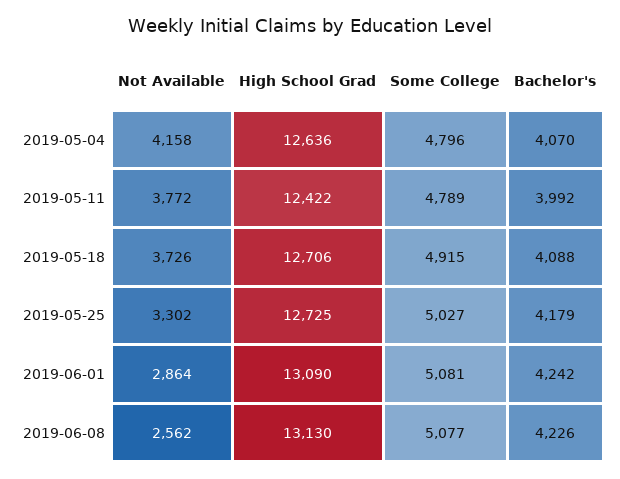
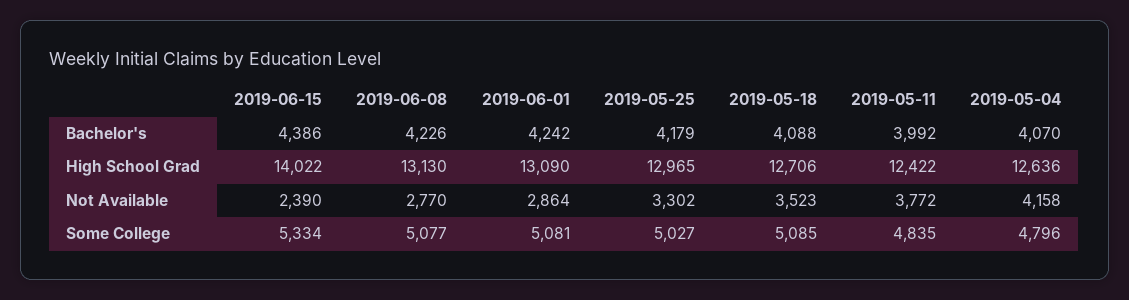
Some College, 2019-05-11: 4789 -> 4835
Not Available, 2019-05-18: 3726 -> 3523
Some College, 2019-05-18: 4915 -> 5085
High School Grad, 2019-05-25: 12725 -> 12965
Not Available, 2019-06-08: 2562 -> 2770
Bachelor's, 2019-06-15: none -> 4386
High School Grad, 2019-06-15: none -> 14022
Not Available, 2019-06-15: none -> 2390
Some College, 2019-06-15: none -> 5334

